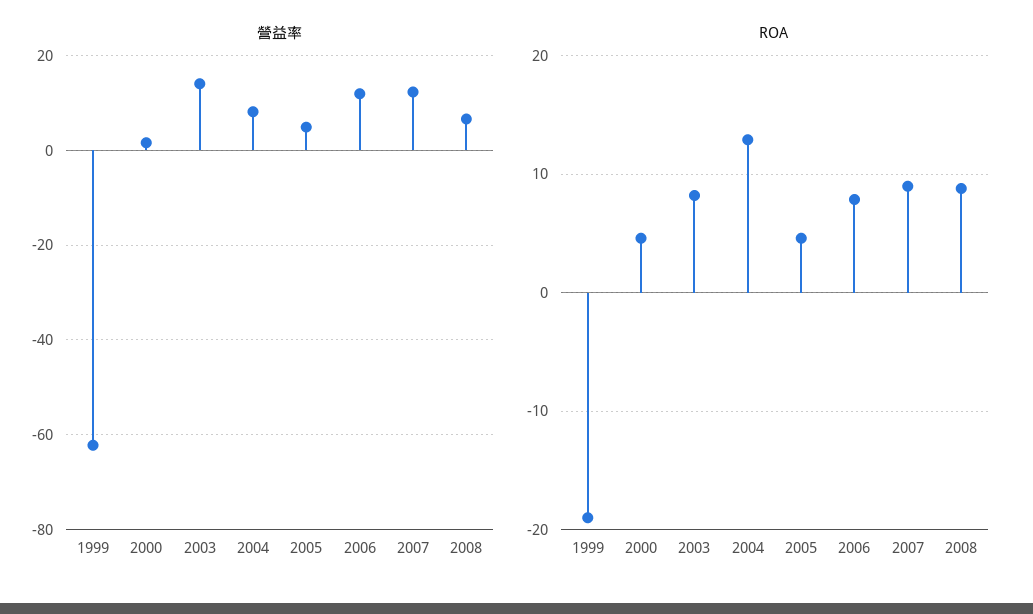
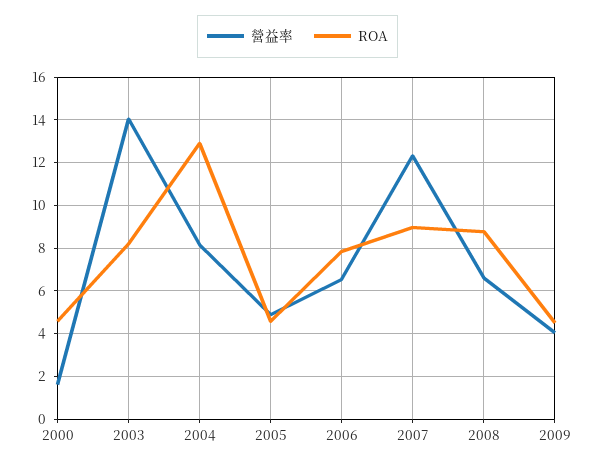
營益率, 1999: -62 -> none
營益率, 2006: 12 -> 6.5
ROA, 1999: -19 -> none
營益率, 2009: none -> 4
ROA, 2009: none -> 4.5

